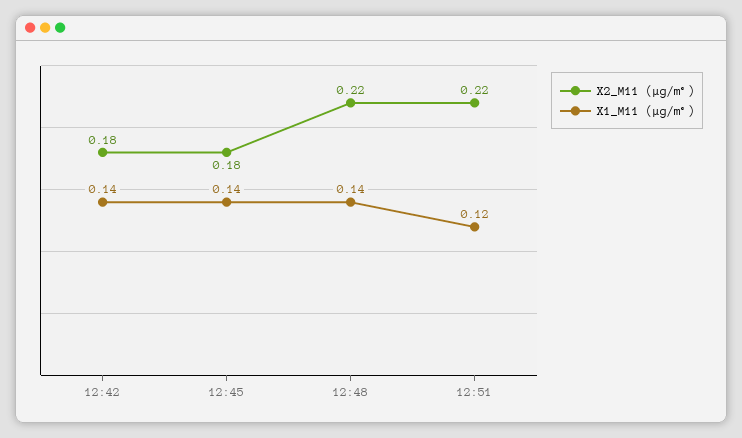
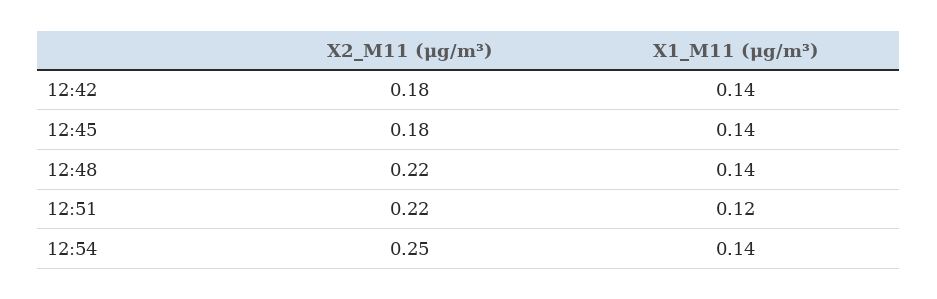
X2_M11 (μg/m³), 12:54: none -> 0.25
X1_M11 (μg/m³), 12:54: none -> 0.14

